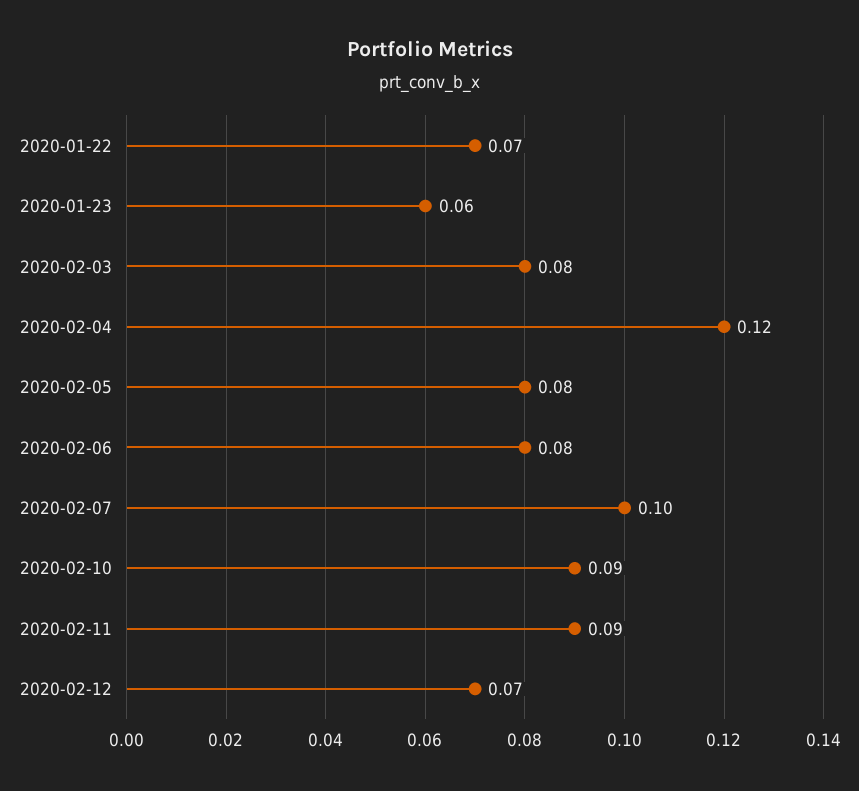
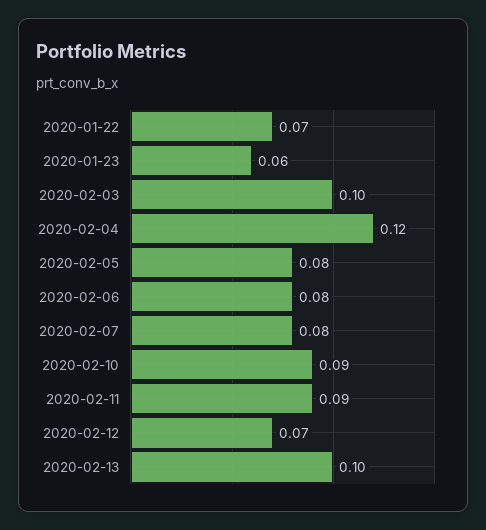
2020-02-03: 0.08 -> 0.1
2020-02-07: 0.1 -> 0.08
2020-02-13: none -> 0.1

